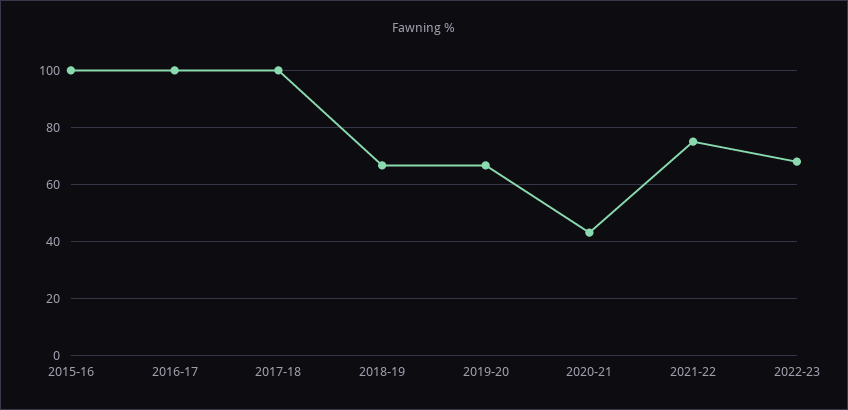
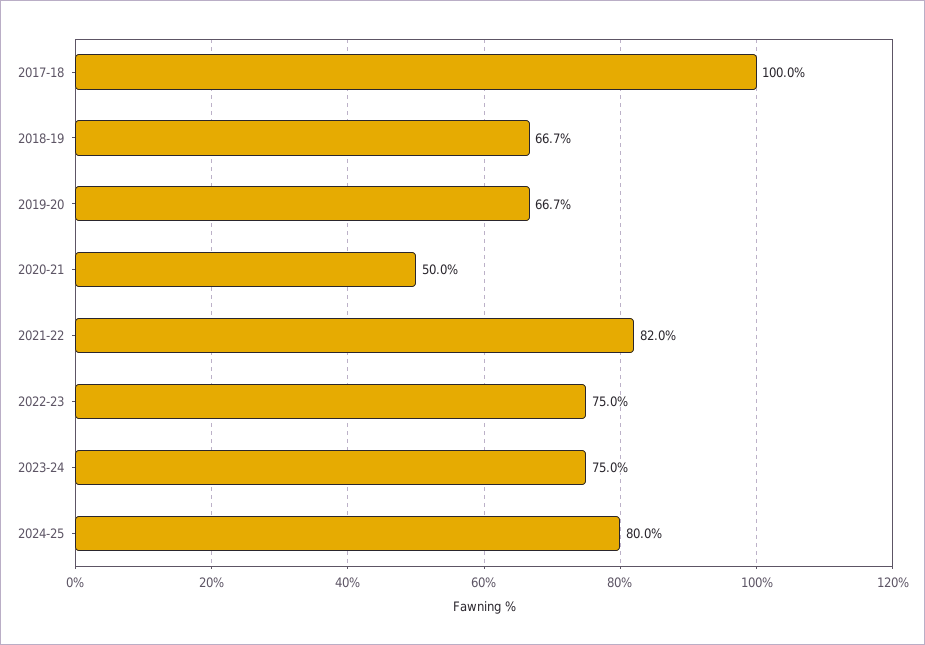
2015-16: 100 -> none
2016-17: 100 -> none
2020-21: 42.5 -> 50
2021-22: 75 -> 82
2022-23: 67.5 -> 75
2023-24: none -> 75
2024-25: none -> 80

